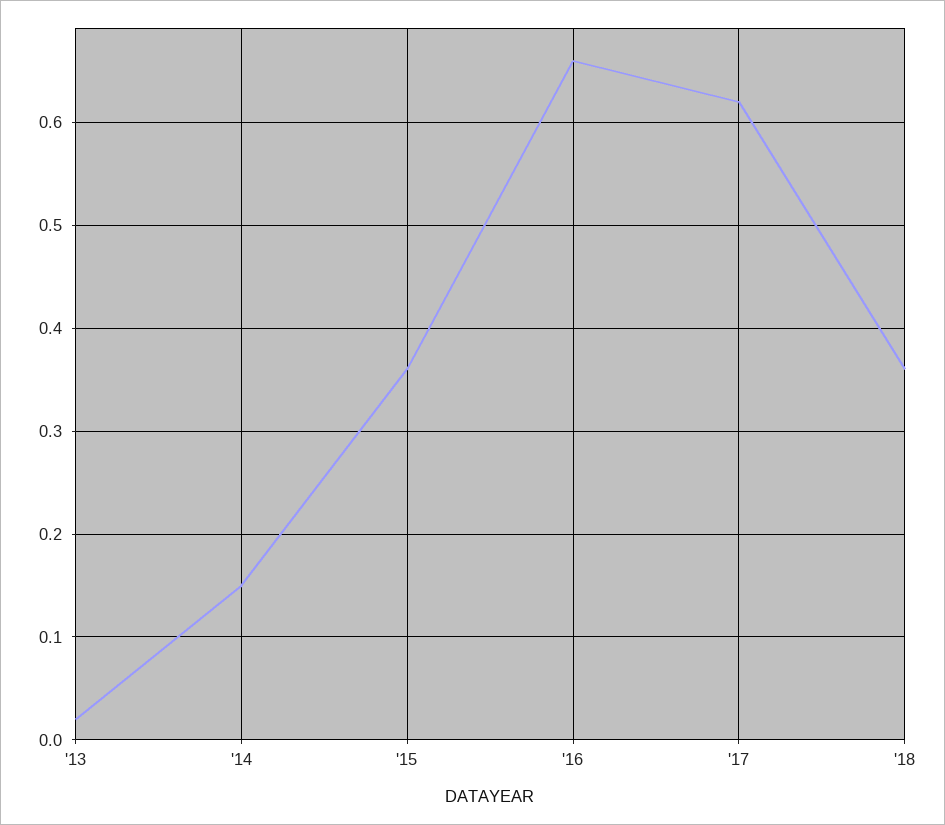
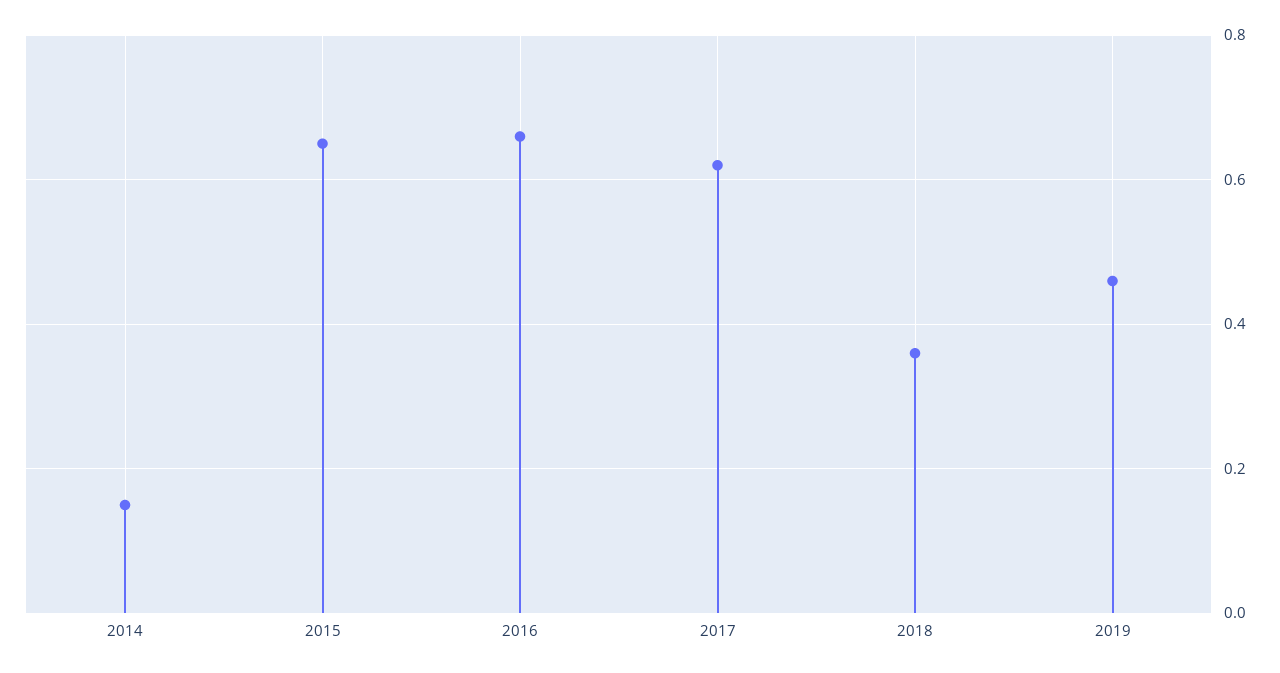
'13: 0.02 -> none
'15: 0.36 -> 0.65
2019: none -> 0.45

